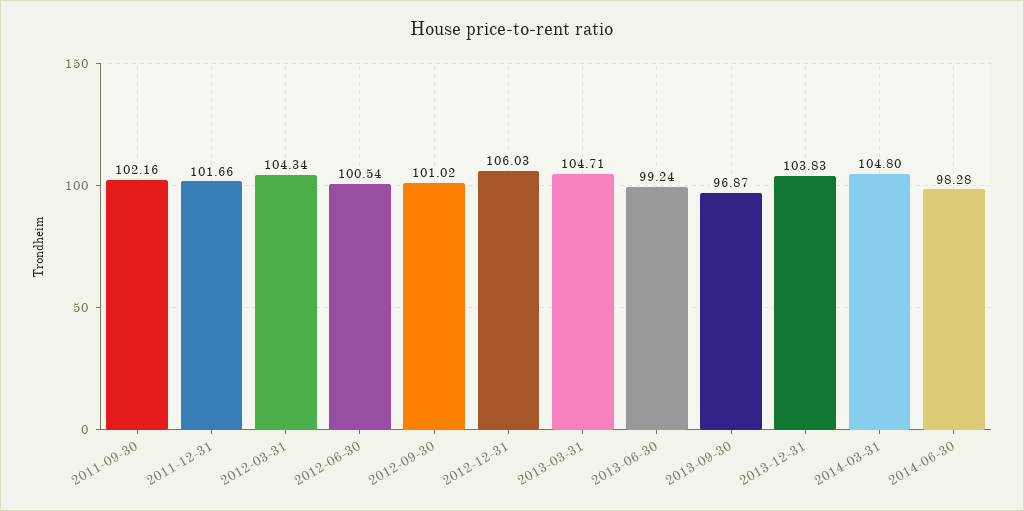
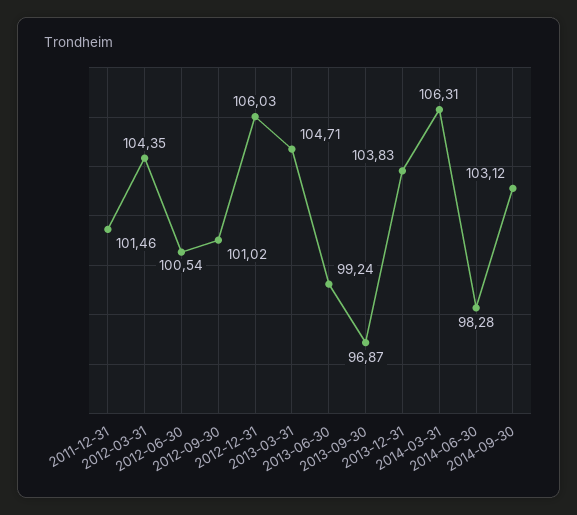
2011-09-30: 102.16 -> none
2011-12-31: 101.66 -> 101.46
2012-03-31: 104.34 -> 104.35
2014-03-31: 104.8 -> 106.31
2014-09-30: none -> 103.12

